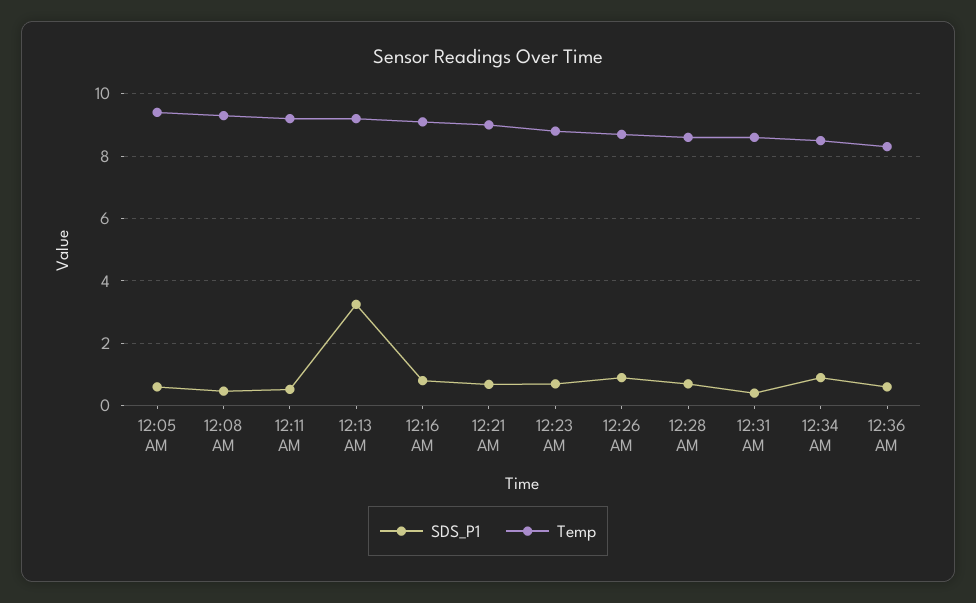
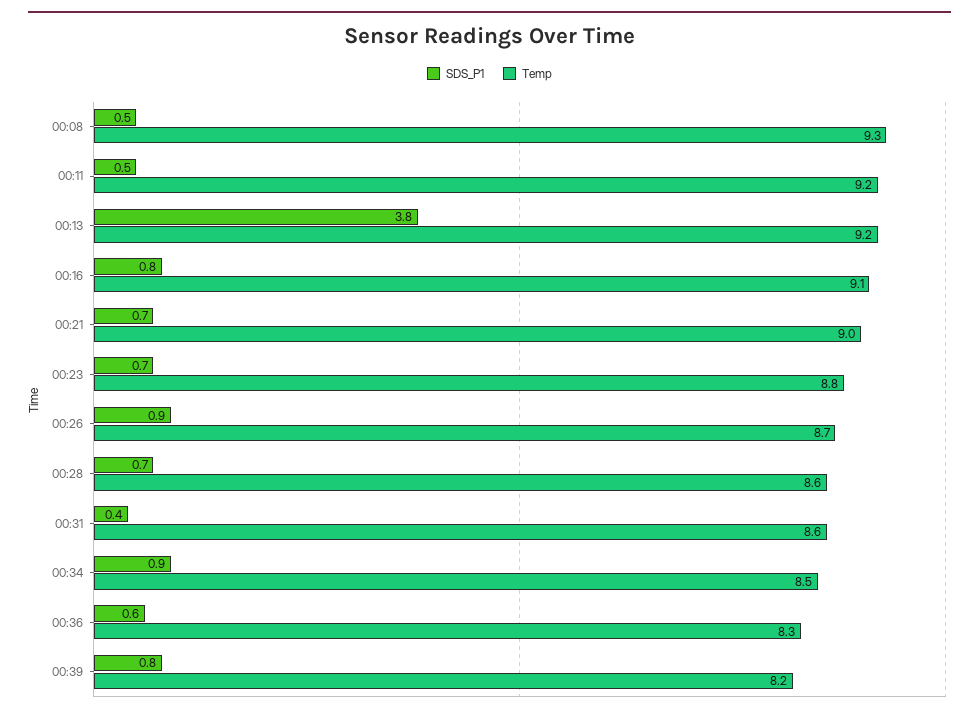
SDS_P1, 12:05 AM: 0.6 -> none
Temp, 12:05 AM: 9.4 -> none
SDS_P1, 12:13 AM: 3.2 -> 3.8
SDS_P1, 00:39: none -> 0.8
Temp, 00:39: none -> 8.2

